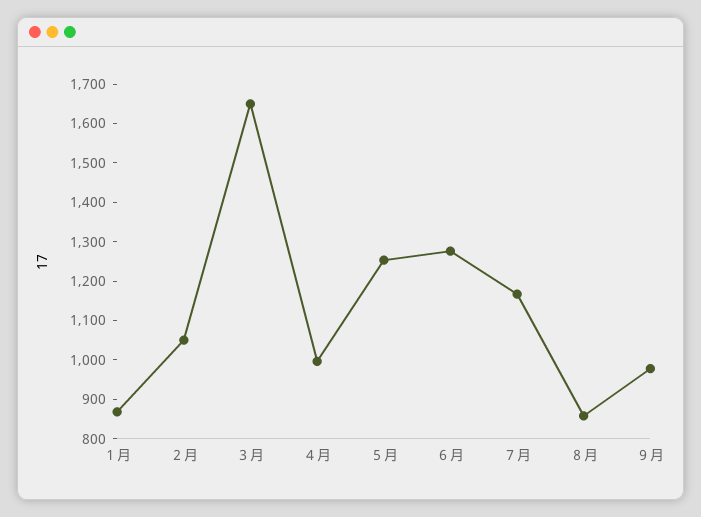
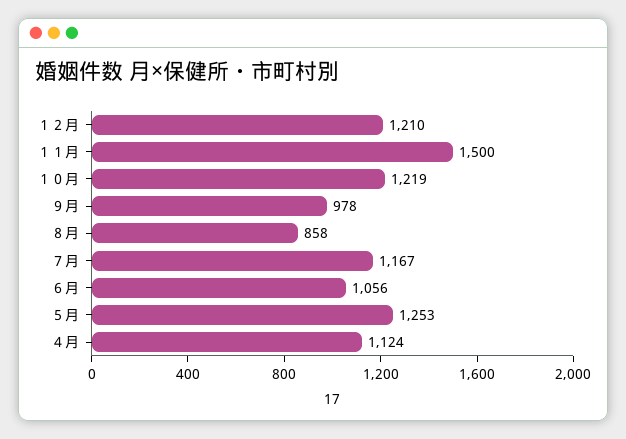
１月: 875 -> none
２月: 1050 -> none
３月: 1650 -> none
４月: 1000 -> 1124
６月: 1275 -> 1056
１２月: none -> 1210
１１月: none -> 1500
１０月: none -> 1219

